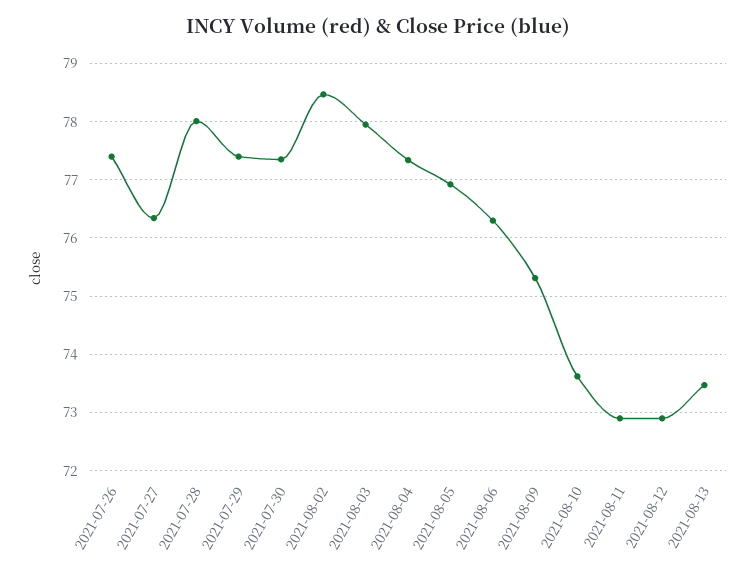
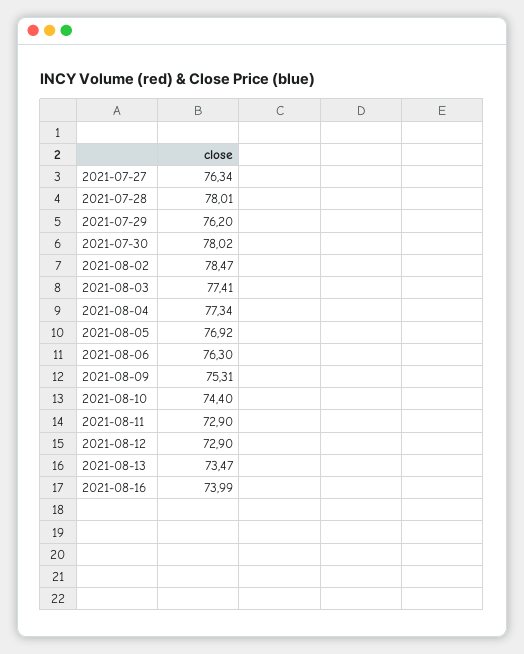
2021-07-26: 77.4 -> none
2021-07-29: 77.4 -> 76.2
2021-07-30: 77.4 -> 78.02
2021-08-03: 78 -> 77.41
2021-08-10: 73.6 -> 74.4
2021-08-16: none -> 73.99

